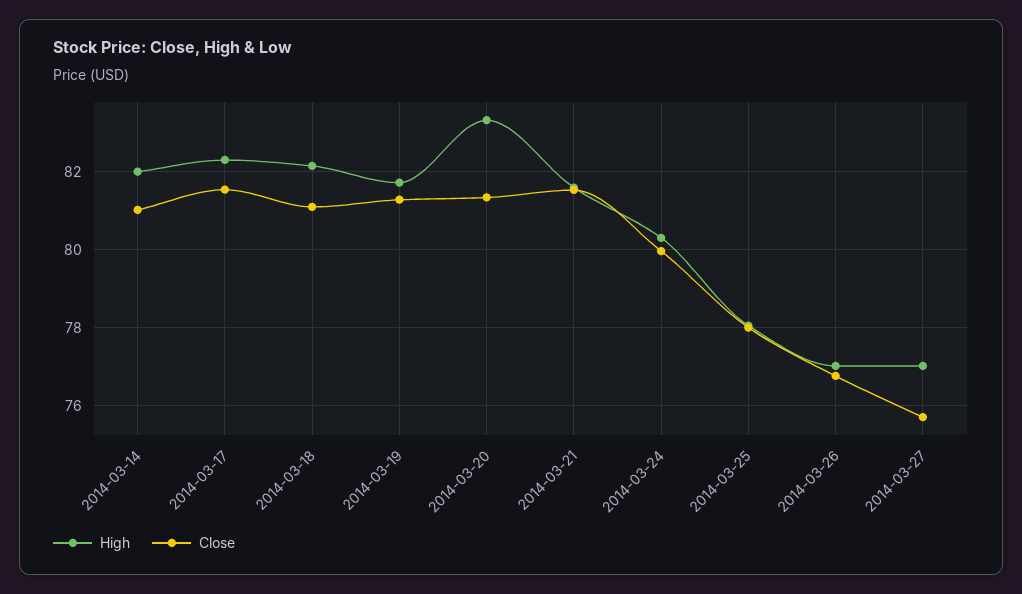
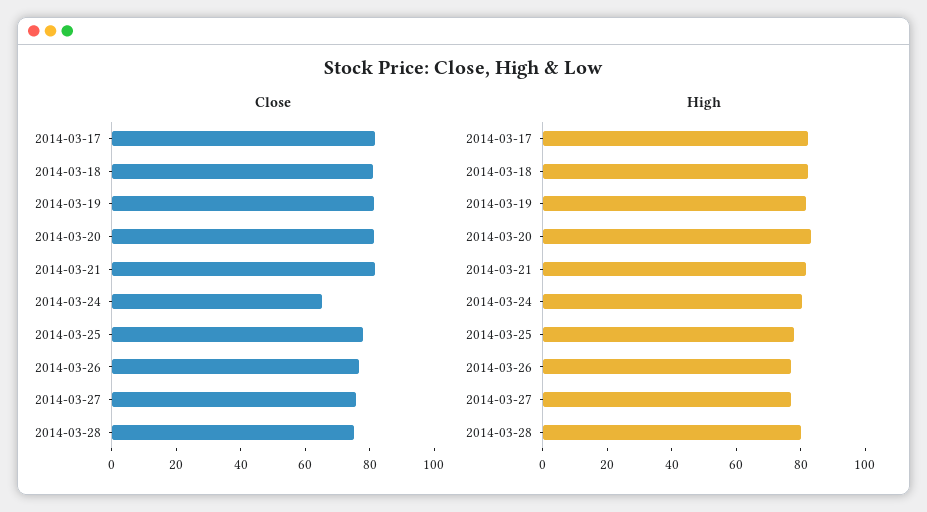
High, 2014-03-14: 82 -> none
Close, 2014-03-14: 81 -> none
Close, 2014-03-24: 80 -> 65
Close, 2014-03-28: none -> 75
High, 2014-03-28: none -> 80

